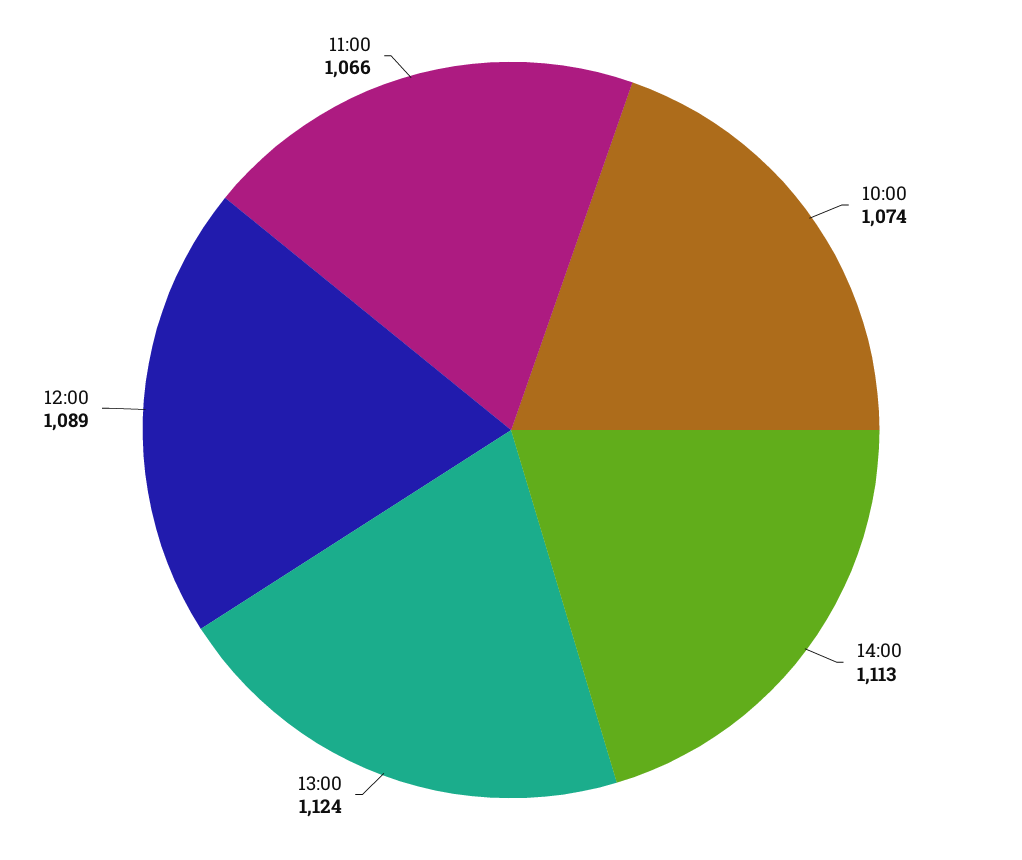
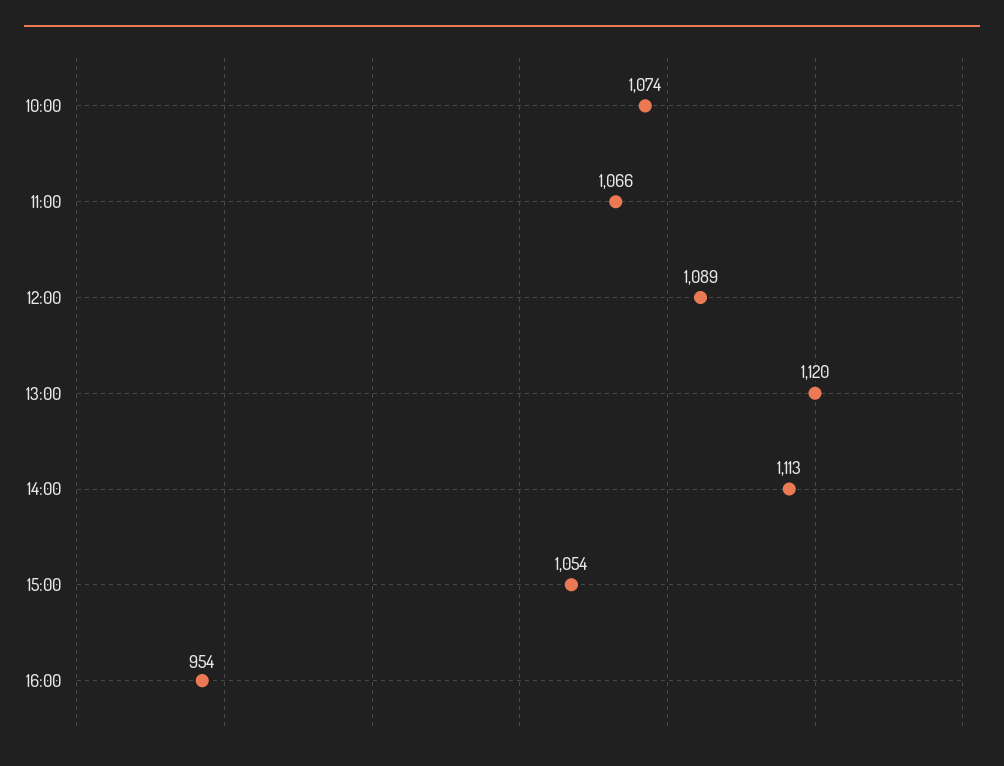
13:00: 1124 -> 1120
15:00: none -> 1054
16:00: none -> 954

